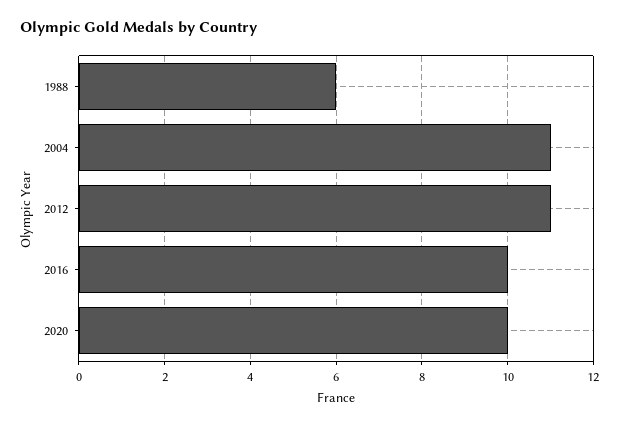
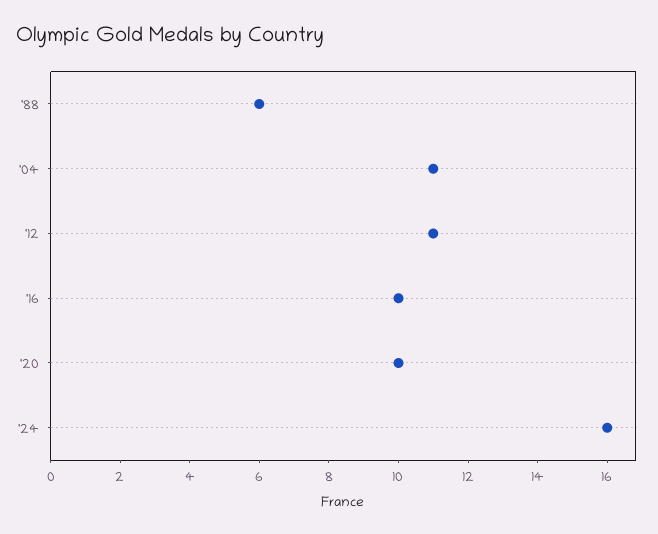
'24: none -> 16

